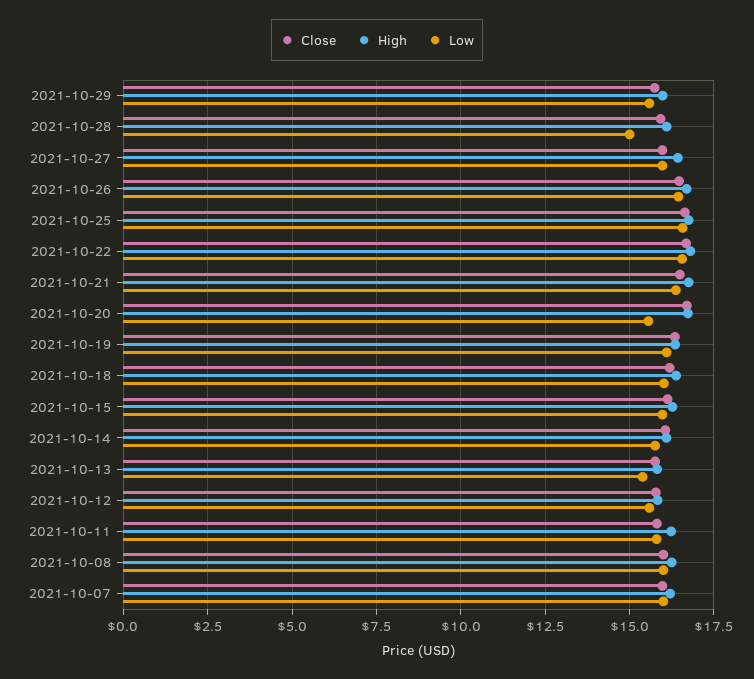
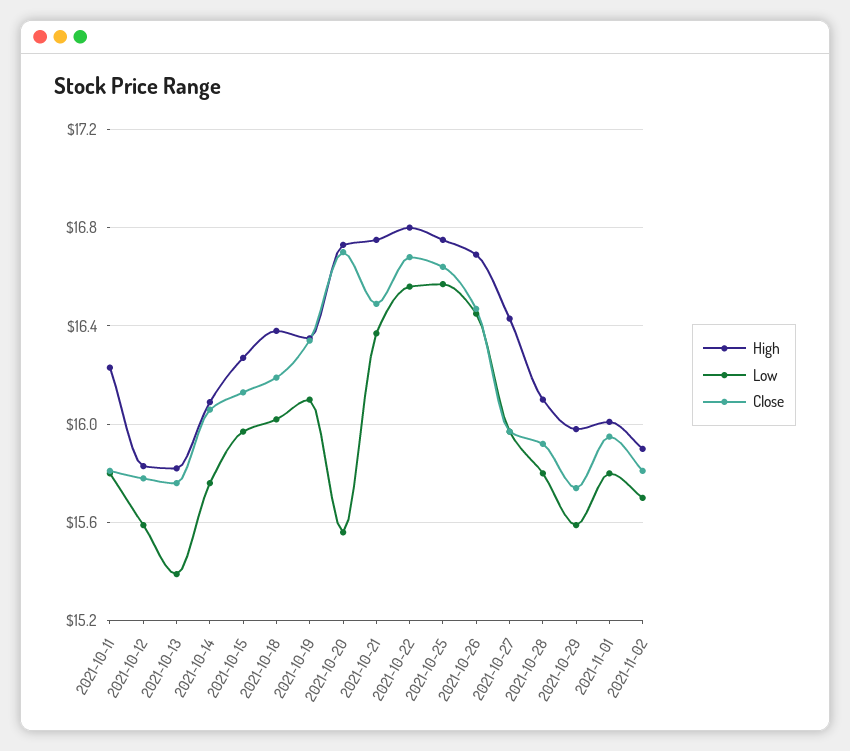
Low, 2021-10-28: 15 -> 15.8
Close, 2021-10-08: 16 -> none
High, 2021-10-08: 16.25 -> none
Low, 2021-10-08: 16 -> none
Close, 2021-10-07: 16 -> none
High, 2021-10-07: 16.25 -> none
Low, 2021-10-07: 16 -> none
High, 2021-11-01: none -> 16
Low, 2021-11-01: none -> 15.8
Close, 2021-11-01: none -> 15.95
High, 2021-11-02: none -> 15.9
Low, 2021-11-02: none -> 15.7
Close, 2021-11-02: none -> 15.8

